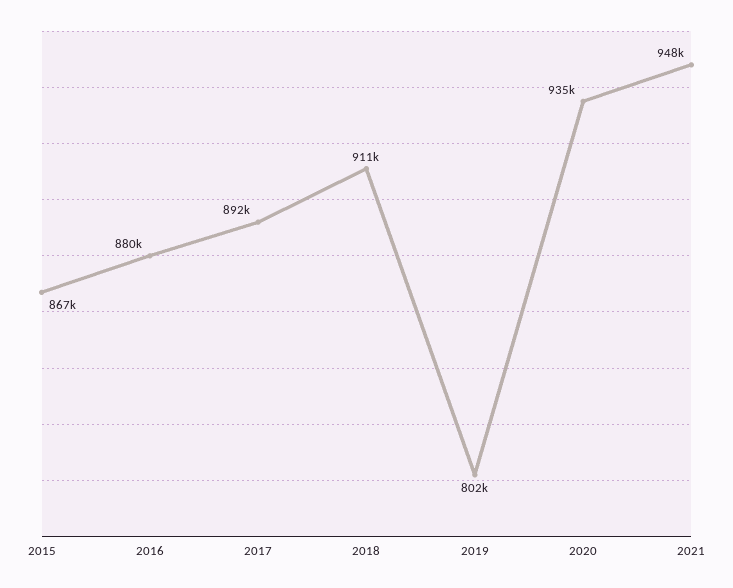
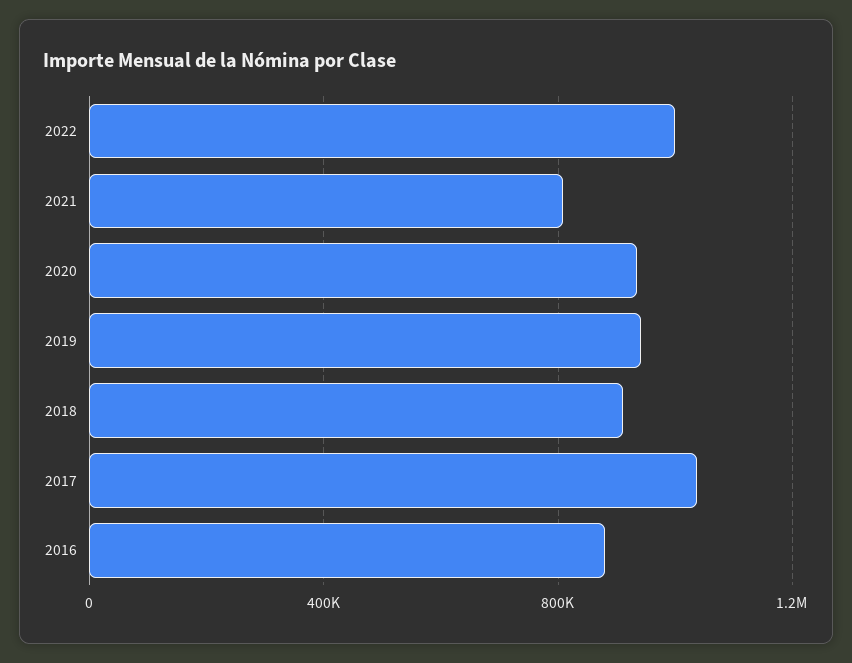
2015: 867000 -> none
2017: 892000 -> 1050000
2019: 802000 -> 950000
2021: 948000 -> 800000
2022: none -> 1000000

